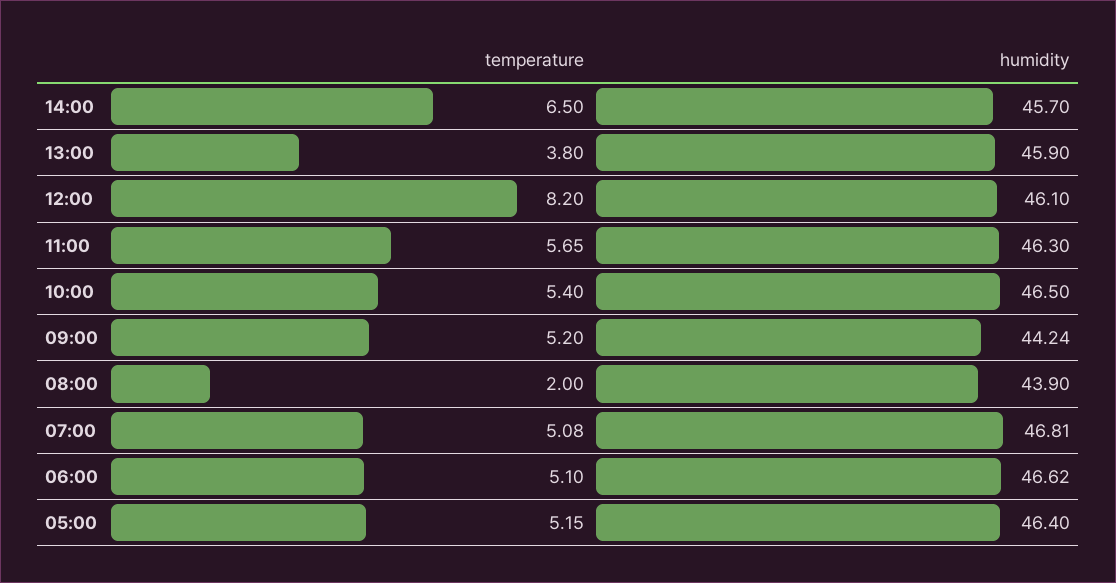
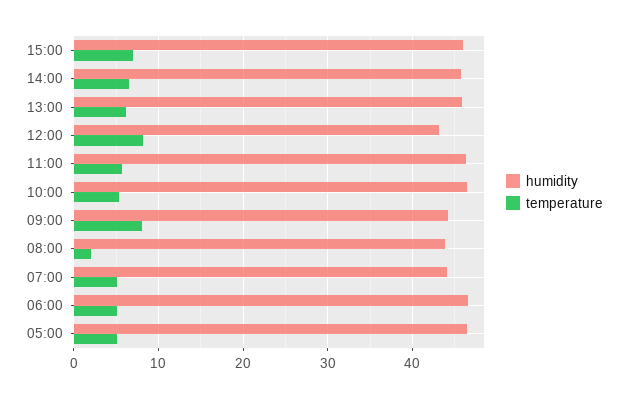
temperature, 13:00: 3.8 -> 6
humidity, 12:00: 46.1 -> 43
temperature, 09:00: 5.2 -> 8
humidity, 07:00: 46.81 -> 44
humidity, 15:00: none -> 46
temperature, 15:00: none -> 7

